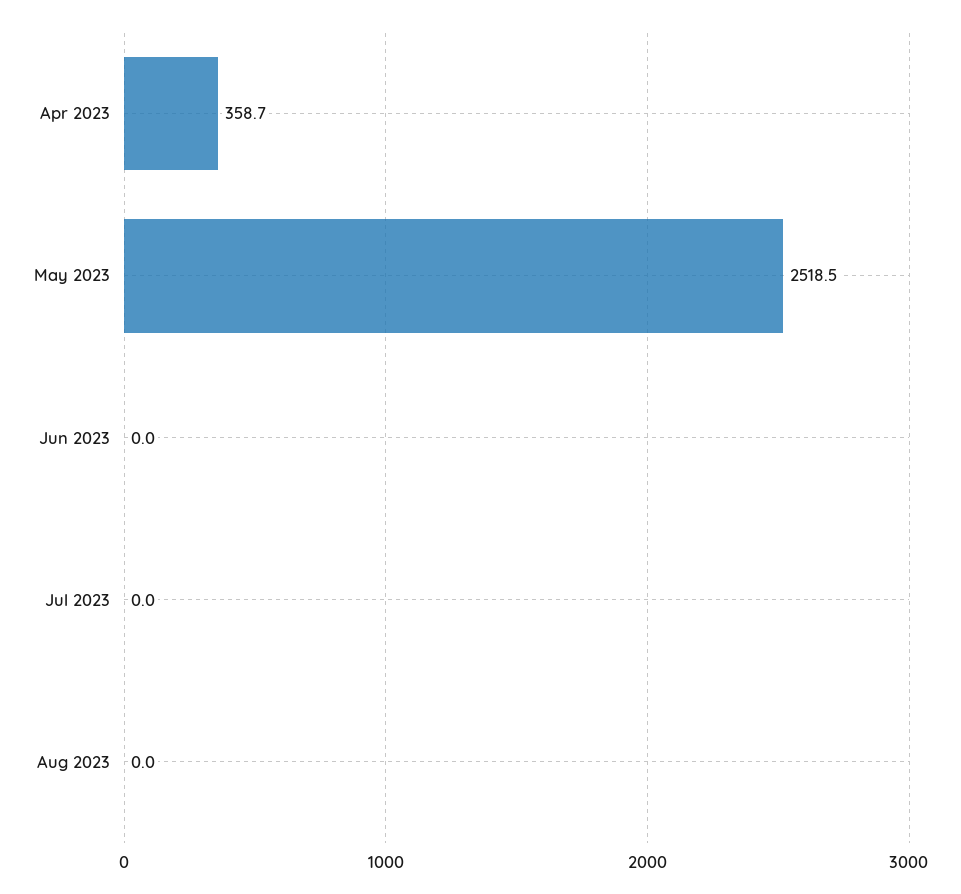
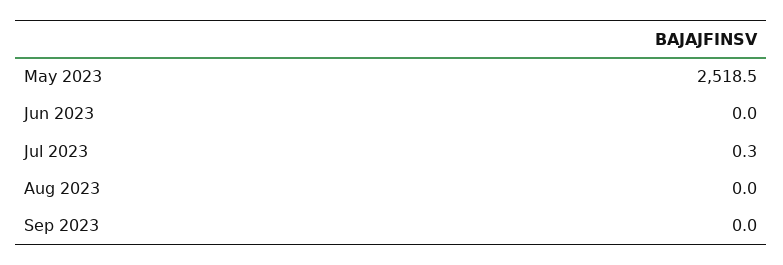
Apr 2023: 358.7 -> none
Jul 2023: 0 -> 0.3
Sep 2023: none -> 0

